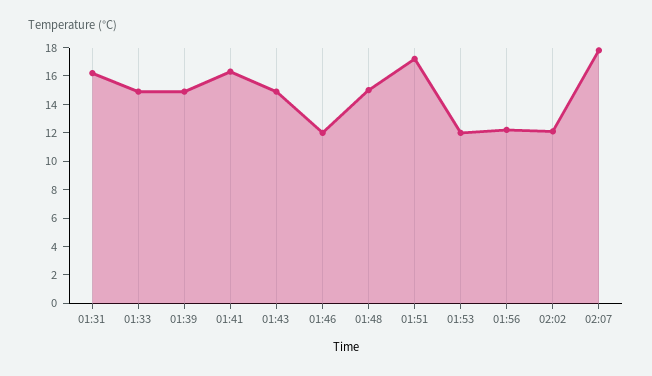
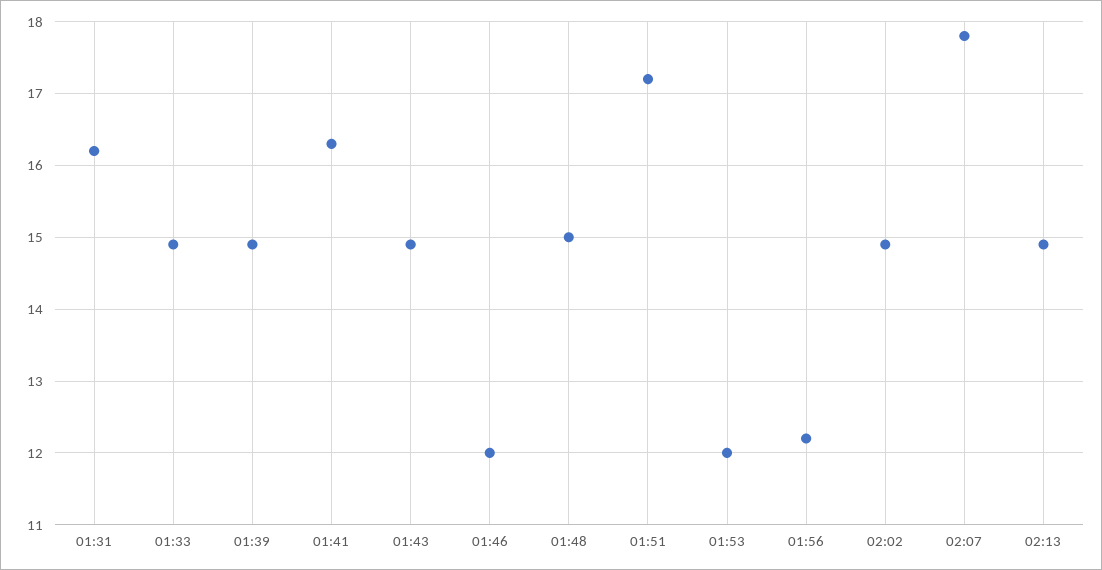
02:02: 12 -> 14.9
02:13: none -> 14.9

